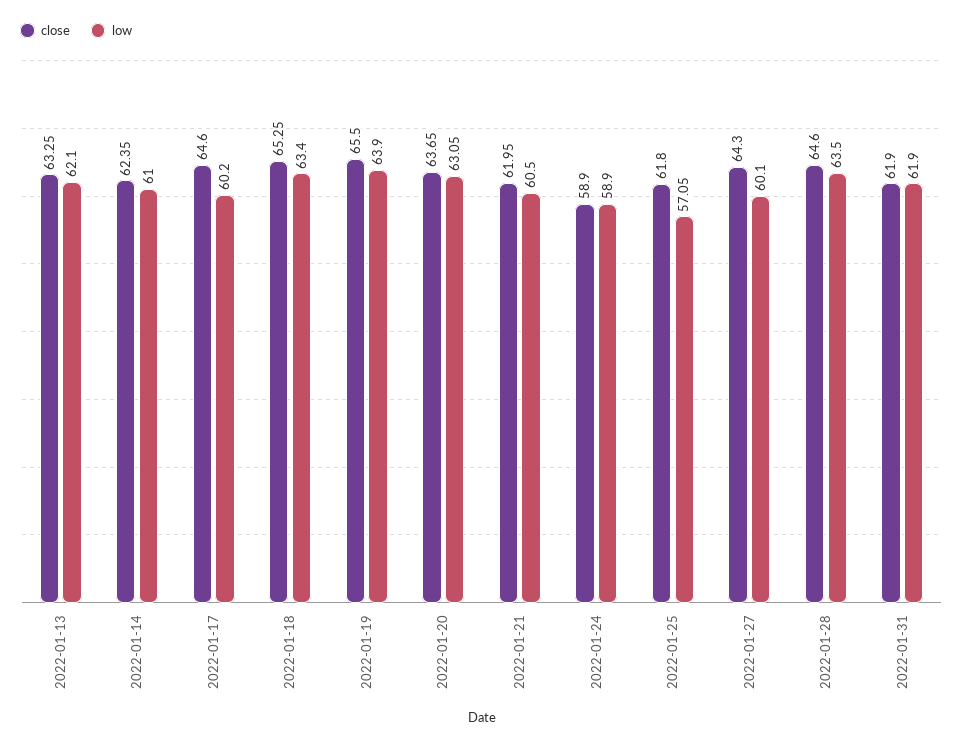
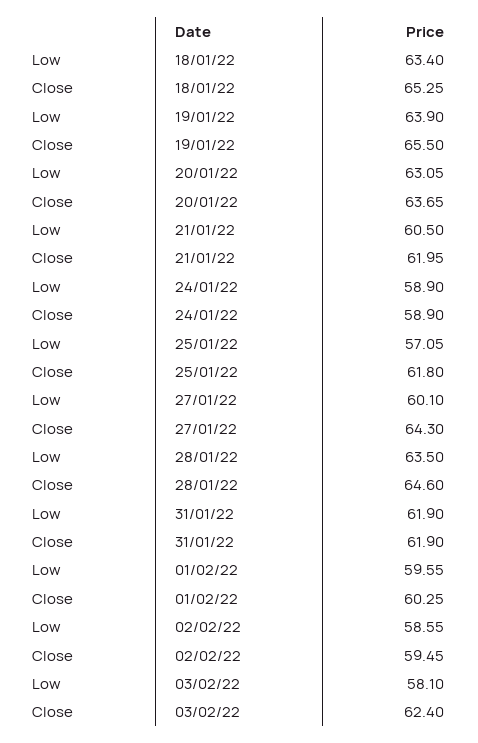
close, 2022-01-13: 63.25 -> none
low, 2022-01-13: 62.1 -> none
close, 2022-01-14: 62.35 -> none
low, 2022-01-14: 61 -> none
close, 2022-01-17: 64.6 -> none
low, 2022-01-17: 60.2 -> none
low, 01/02/22: none -> 59.55
close, 01/02/22: none -> 60.25
low, 02/02/22: none -> 58.55
close, 02/02/22: none -> 59.45
low, 03/02/22: none -> 58.1
close, 03/02/22: none -> 62.4

